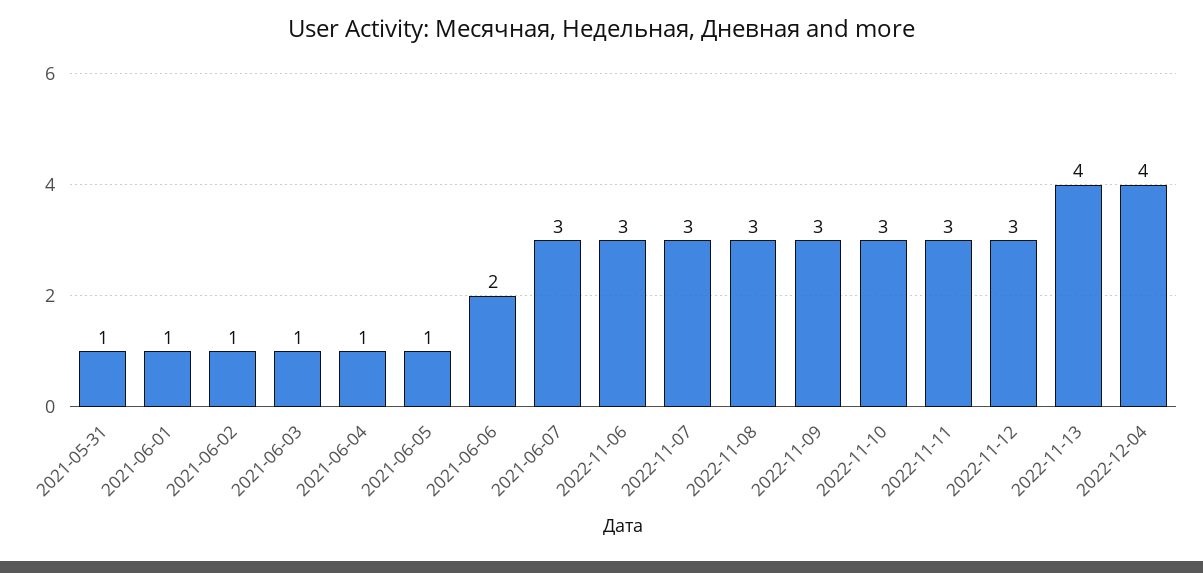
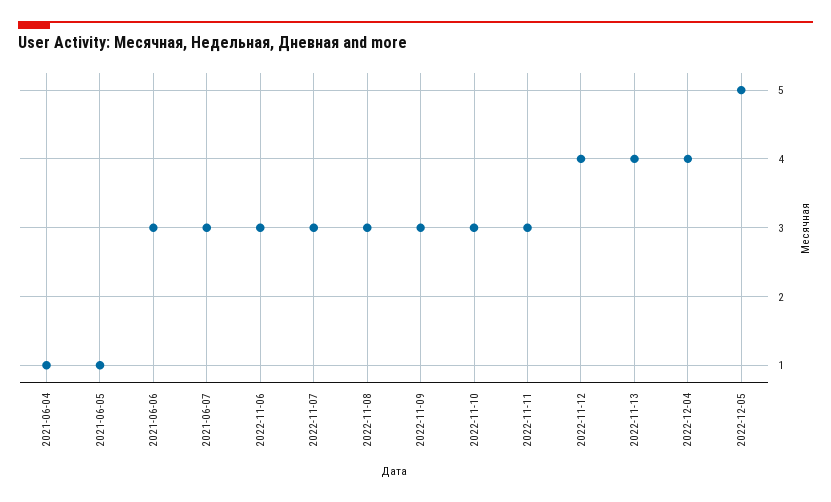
2021-05-31: 1 -> none
2021-06-01: 1 -> none
2021-06-02: 1 -> none
2021-06-03: 1 -> none
2021-06-06: 2 -> 3
2022-11-12: 3 -> 4
2022-12-05: none -> 5

